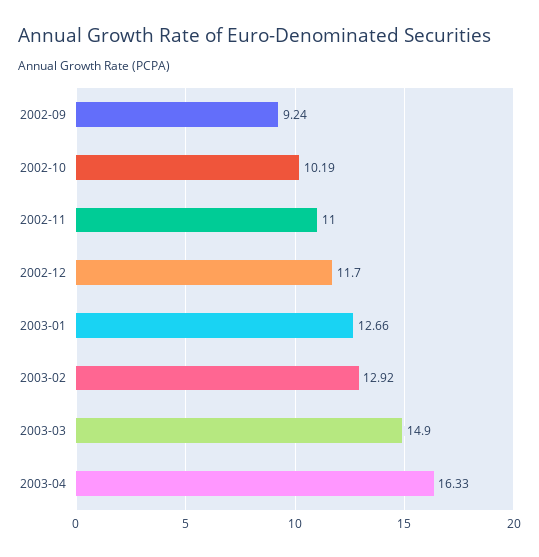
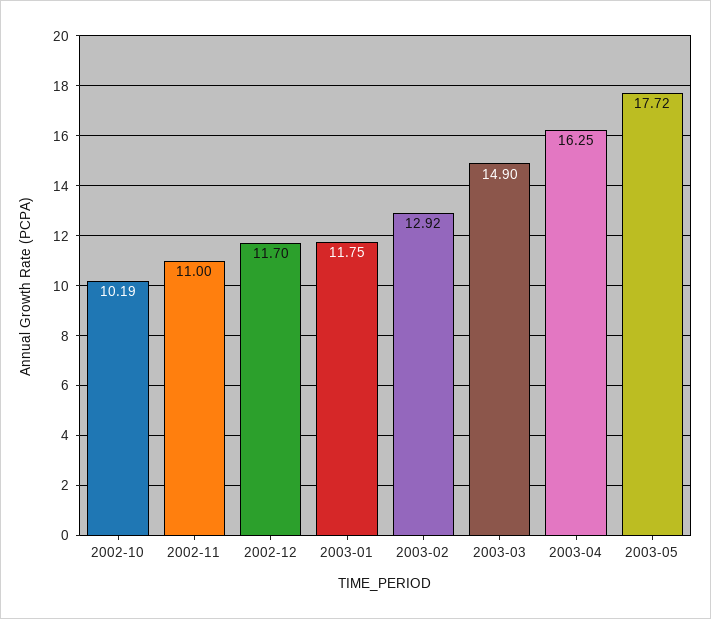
2002-09: 9.24 -> none
2003-01: 12.66 -> 11.75
2003-04: 16.33 -> 16.25
2003-05: none -> 17.72

